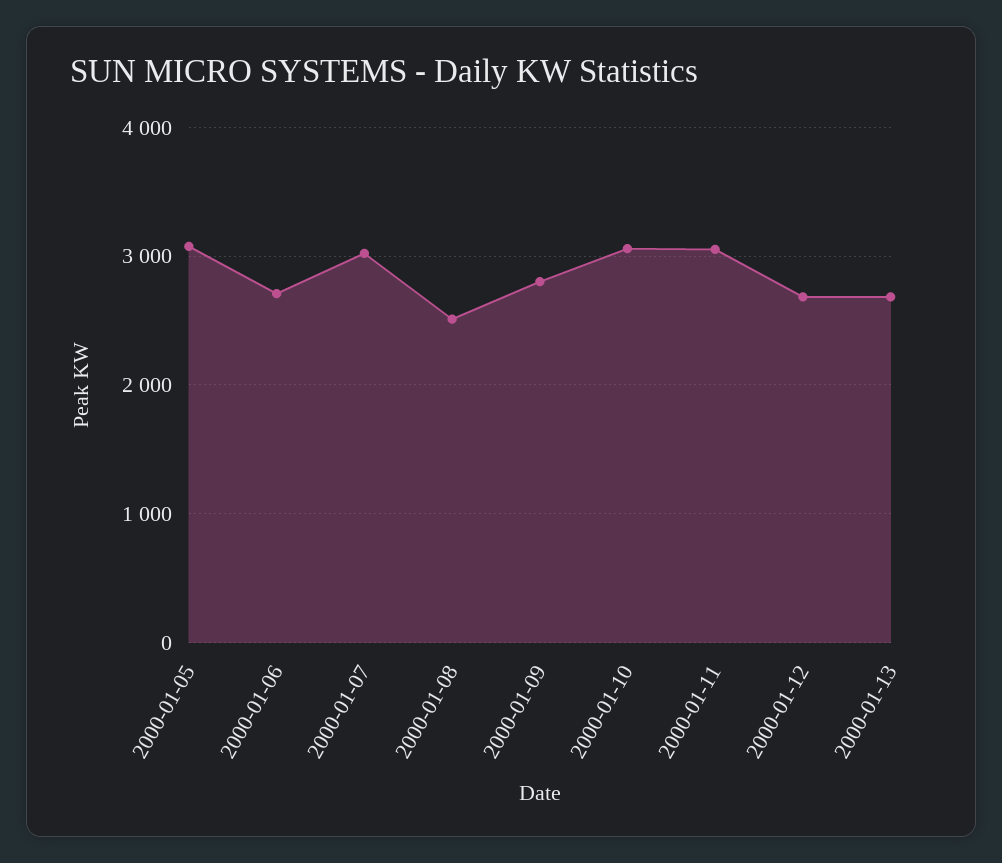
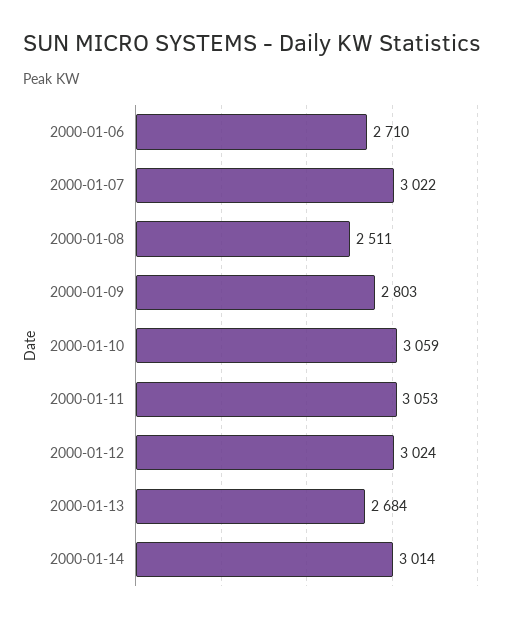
2000-01-05: 3100 -> none
2000-01-12: 2700 -> 3024
2000-01-14: none -> 3014

